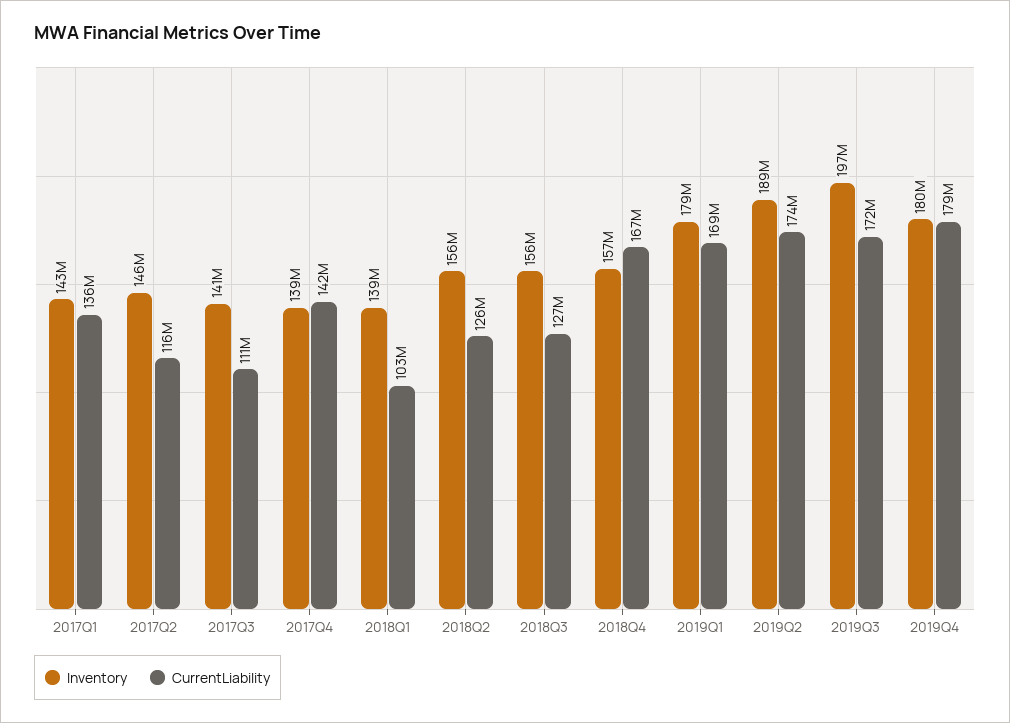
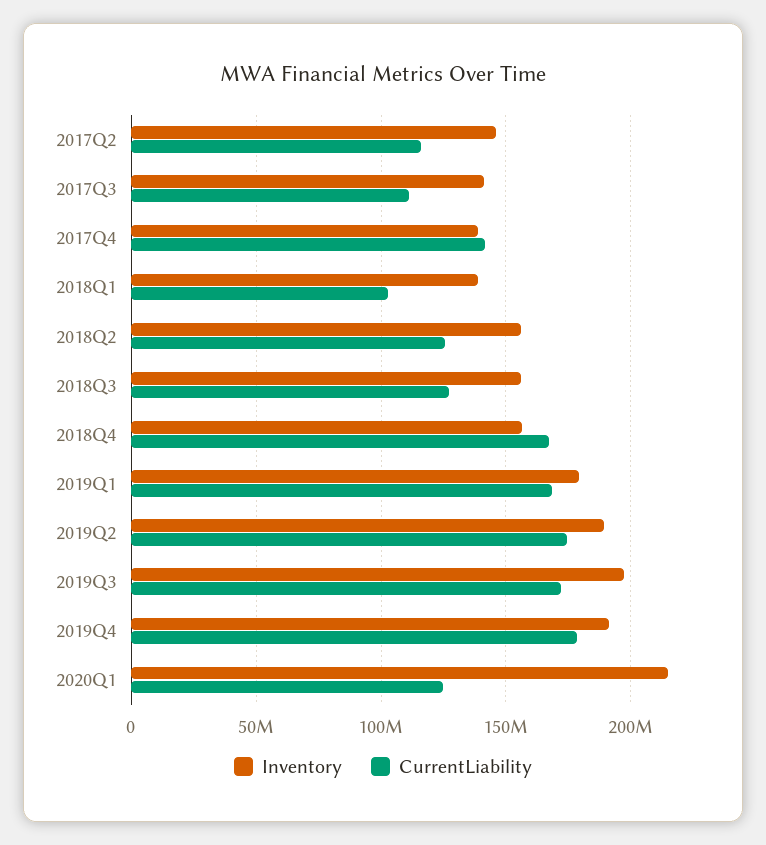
Inventory, 2017Q1: 143000000 -> none
CurrentLiability, 2017Q1: 136000000 -> none
Inventory, 2019Q4: 180000000 -> 190000000
Inventory, 2020Q1: none -> 215000000
CurrentLiability, 2020Q1: none -> 125000000

